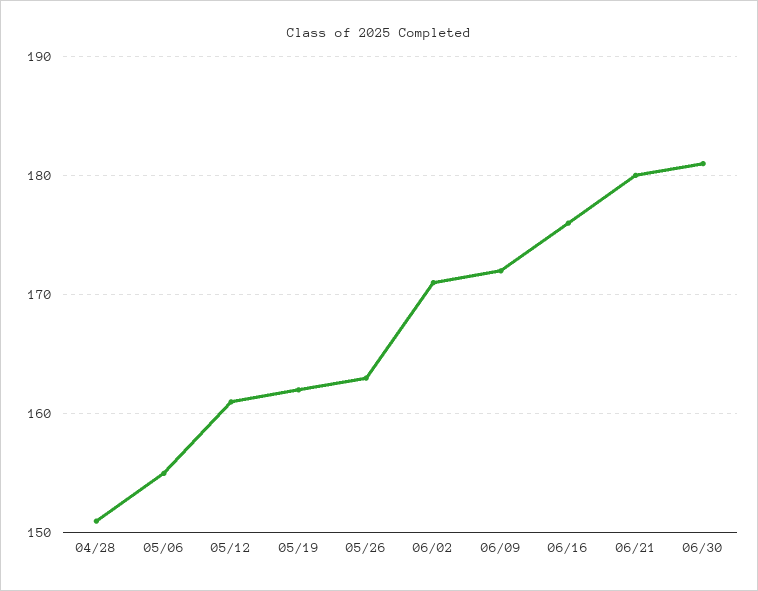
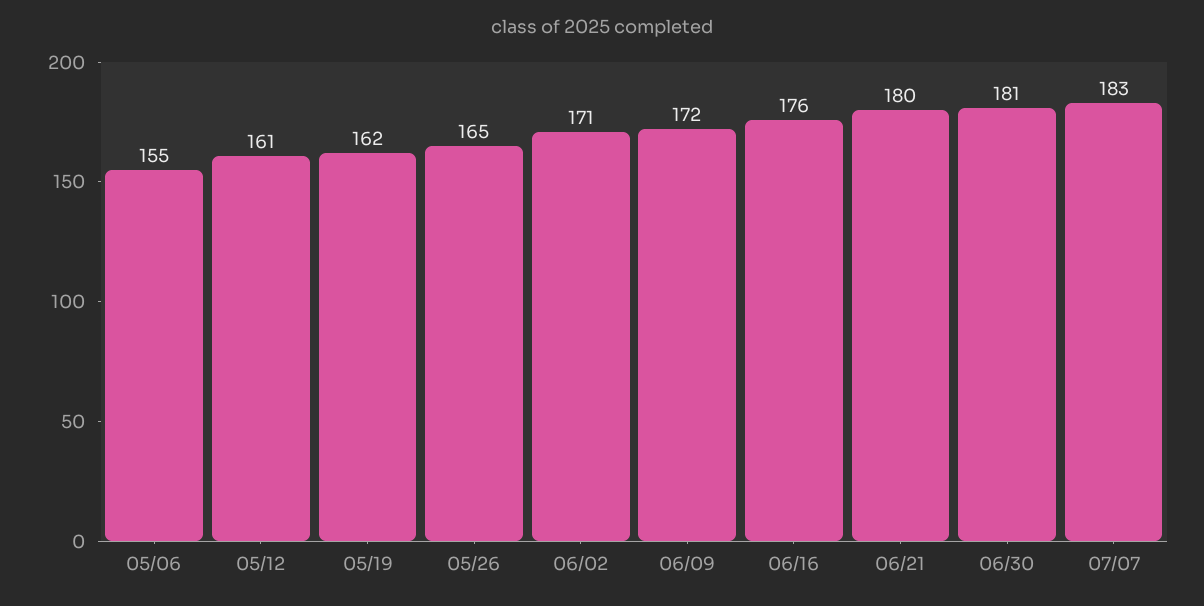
04/28: 151 -> none
05/26: 163 -> 165
07/07: none -> 183

